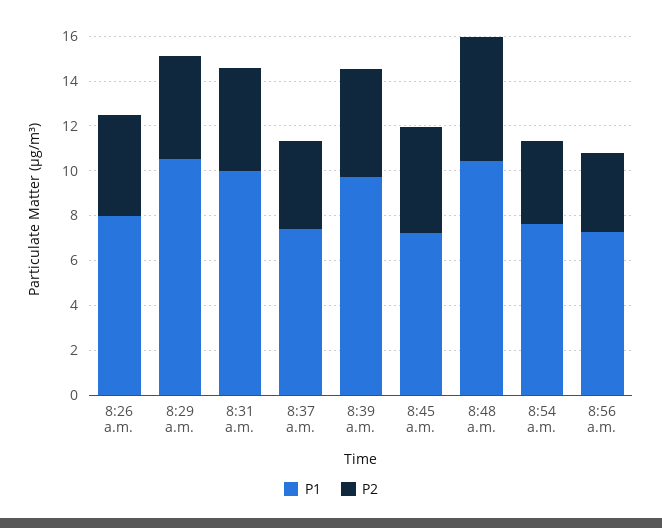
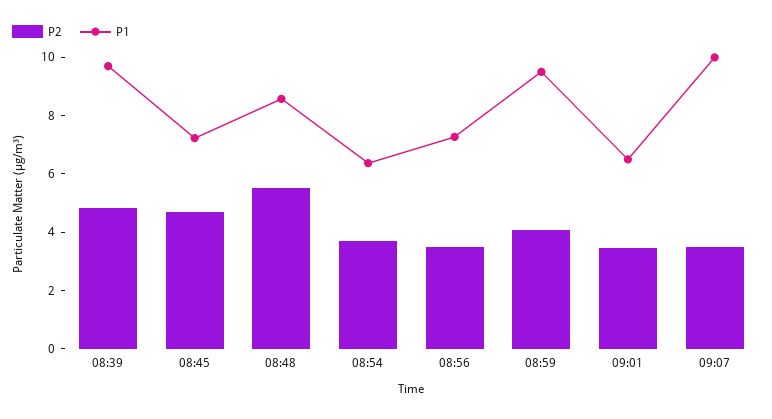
P1, 8:26 a.m.: 8 -> none
P2, 8:26 a.m.: 4.5 -> none
P1, 8:29 a.m.: 10.5 -> none
P2, 8:29 a.m.: 4.5 -> none
P1, 8:31 a.m.: 10 -> none
P2, 8:31 a.m.: 4.5 -> none
P1, 8:37 a.m.: 7.5 -> none
P2, 8:37 a.m.: 4 -> none
P1, 8:48 a.m.: 10.5 -> 8.5
P1, 8:54 a.m.: 7.5 -> 6.5
P2, 08:59: none -> 4
P1, 08:59: none -> 9.5
P2, 09:01: none -> 3.5
P1, 09:01: none -> 6.5
P2, 09:07: none -> 3.5
P1, 09:07: none -> 10

